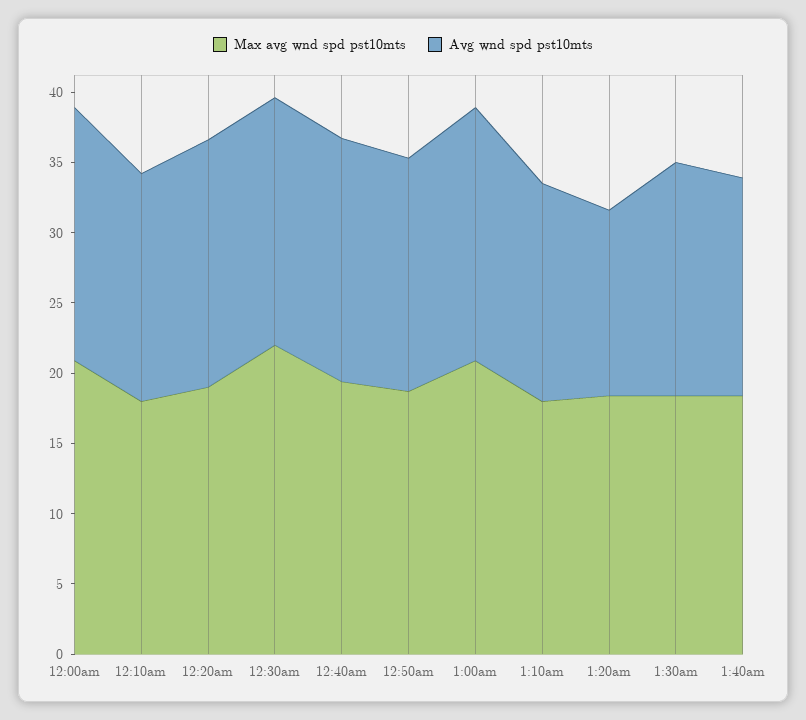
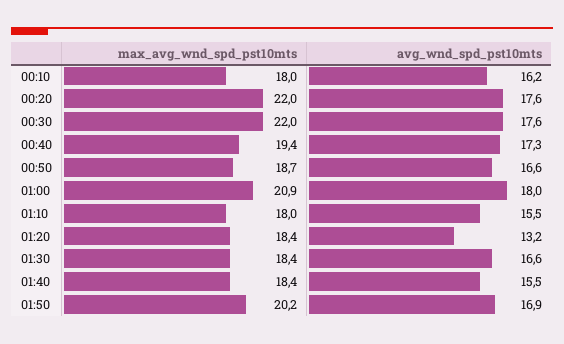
Max avg wnd spd pst10mts, 12:00am: 21 -> none
Avg wnd spd pst10mts, 12:00am: 18 -> none
Max avg wnd spd pst10mts, 12:20am: 19 -> 22
Max avg wnd spd pst10mts, 01:50: none -> 20.2
Avg wnd spd pst10mts, 01:50: none -> 16.9

